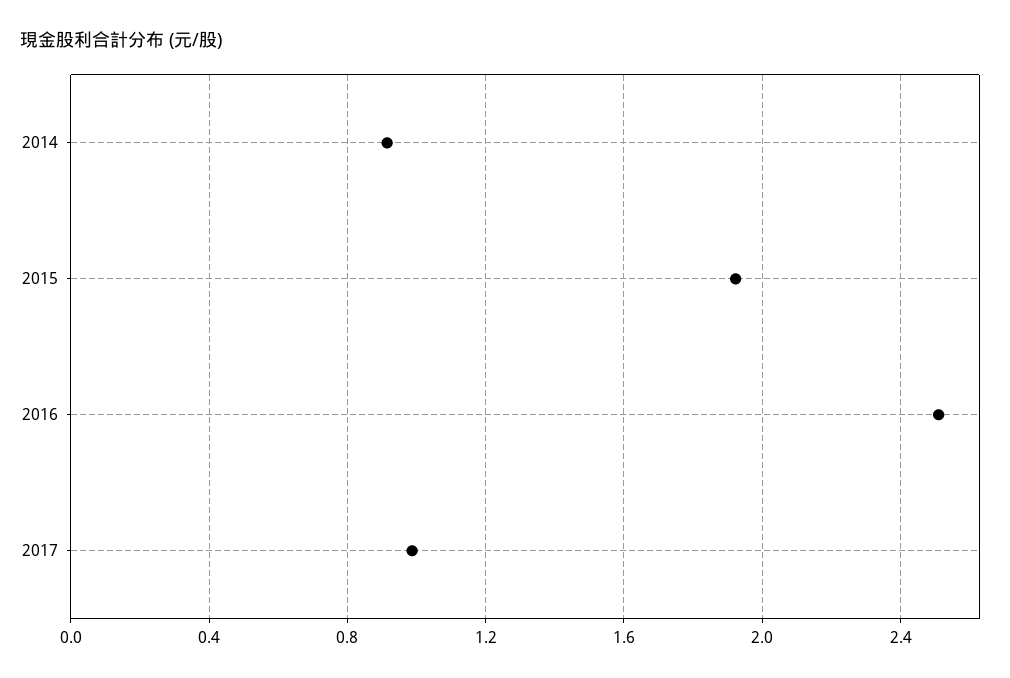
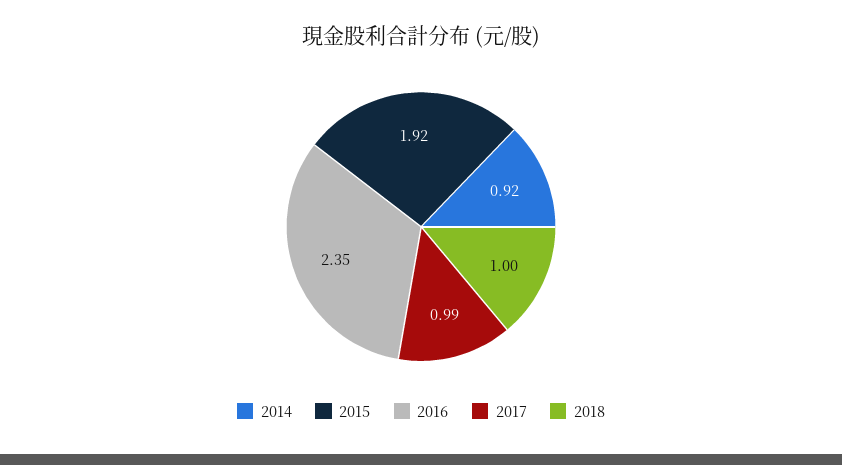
2016: 2.5 -> 2.35
2018: none -> 1

